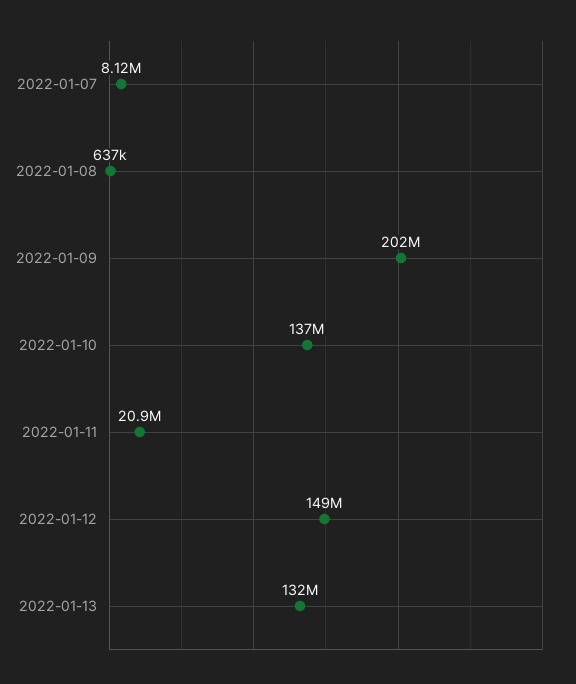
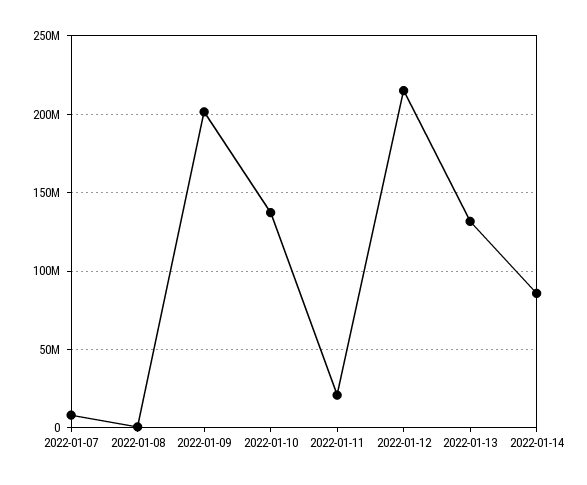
2022-01-12: 149000000 -> 215000000
2022-01-14: none -> 85000000

